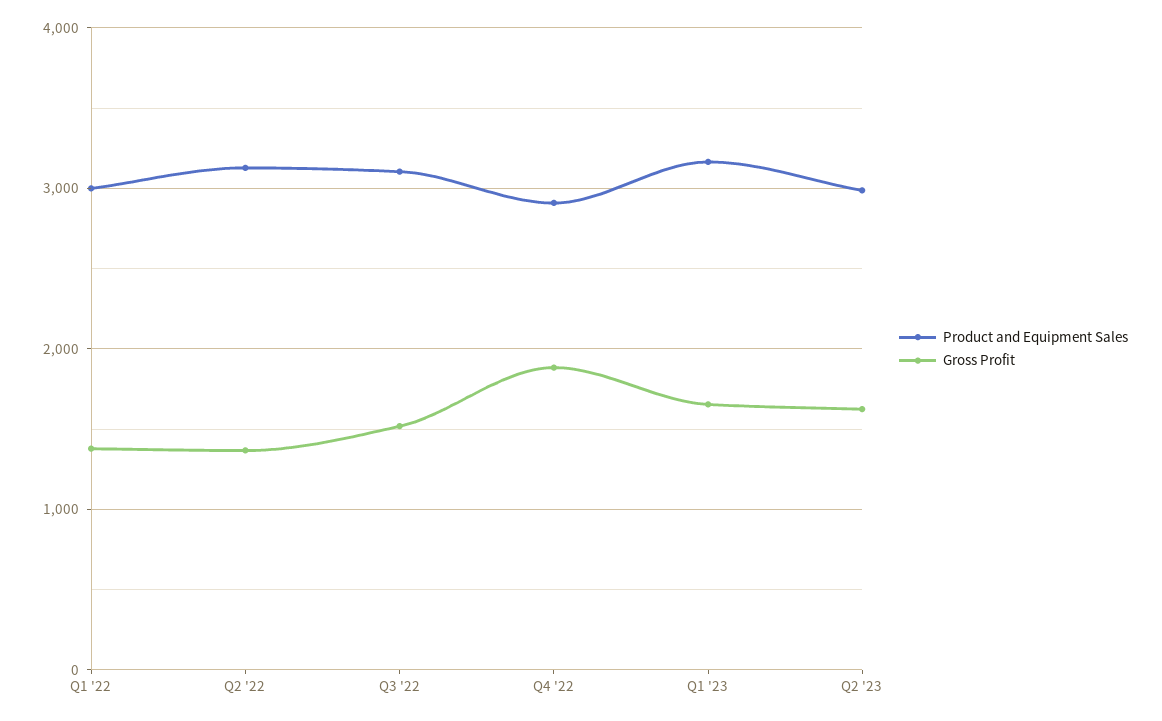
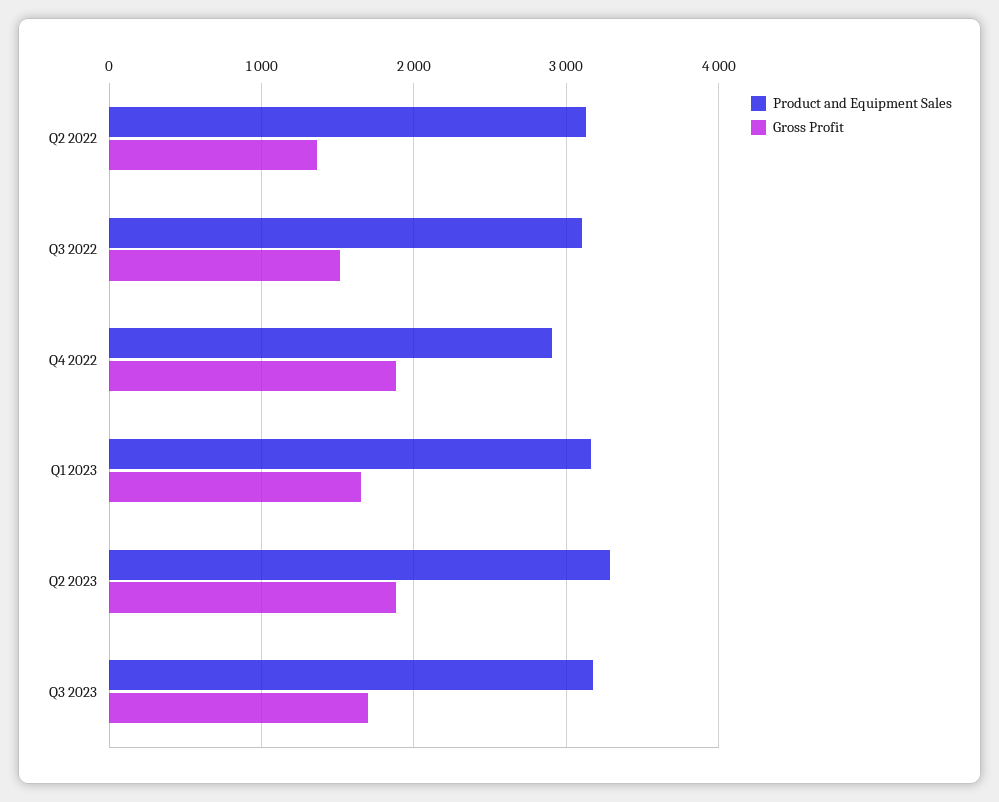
Product and Equipment Sales, Q1 '22: 3000 -> none
Gross Profit, Q1 '22: 1400 -> none
Product and Equipment Sales, Q2 '23: 3000 -> 3300
Gross Profit, Q2 '23: 1600 -> 1900
Product and Equipment Sales, Q3 2023: none -> 3200
Gross Profit, Q3 2023: none -> 1700

